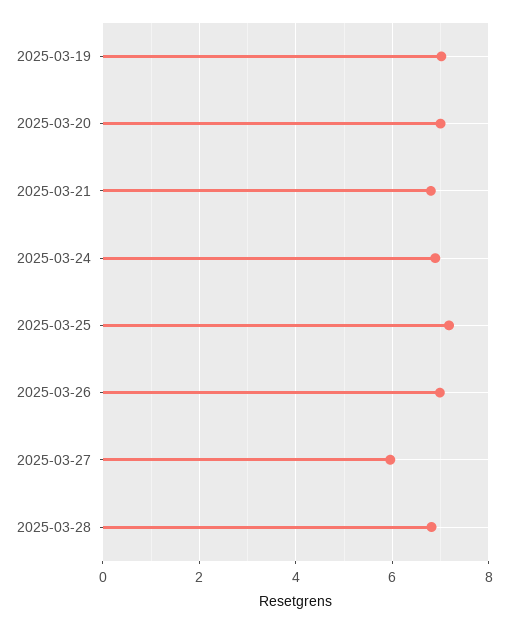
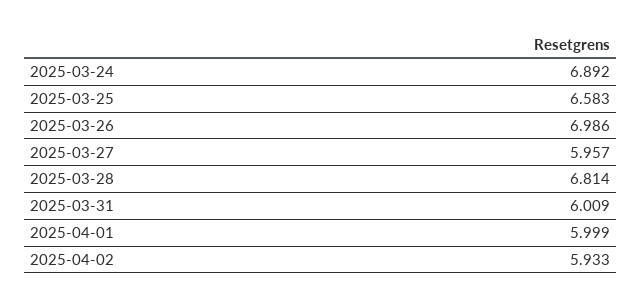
2025-03-19: 7 -> none
2025-03-20: 7 -> none
2025-03-21: 6.8 -> none
2025-03-25: 7.2 -> 6.583
2025-03-31: none -> 6.009
2025-04-01: none -> 5.999
2025-04-02: none -> 5.933

